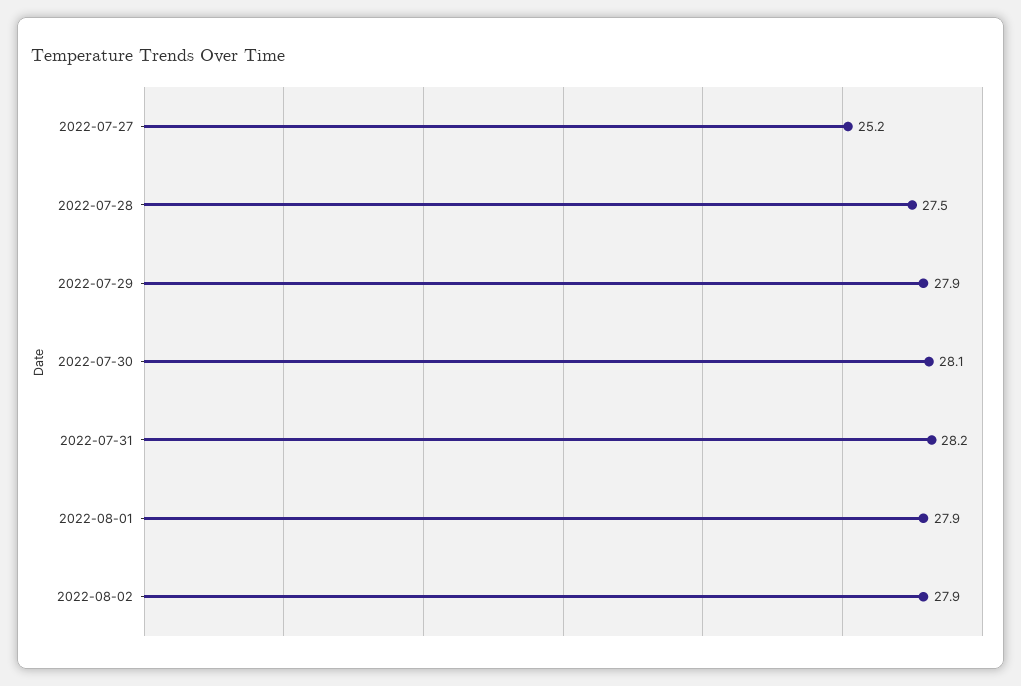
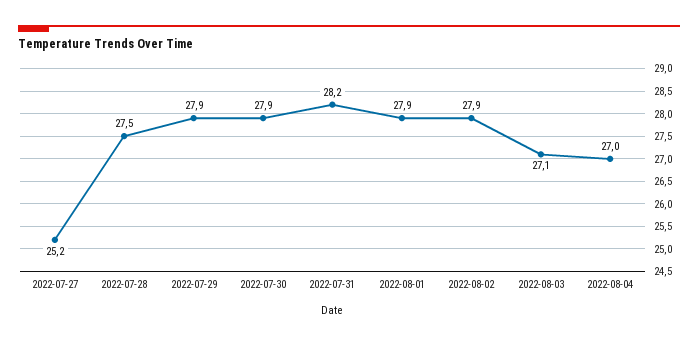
2022-07-30: 28.1 -> 27.9
2022-08-03: none -> 27.1
2022-08-04: none -> 27

